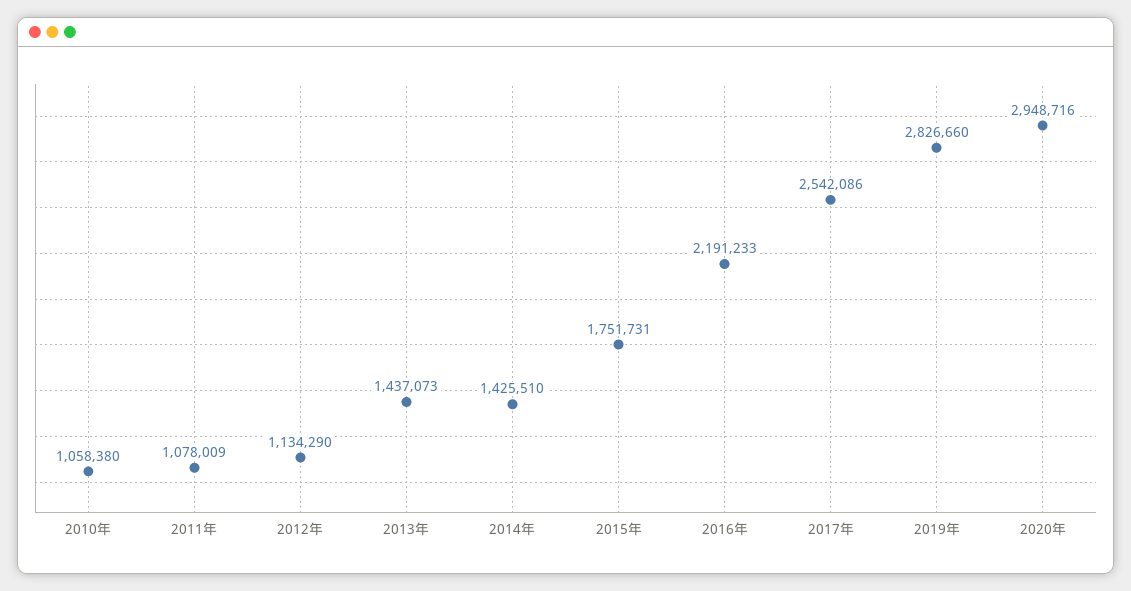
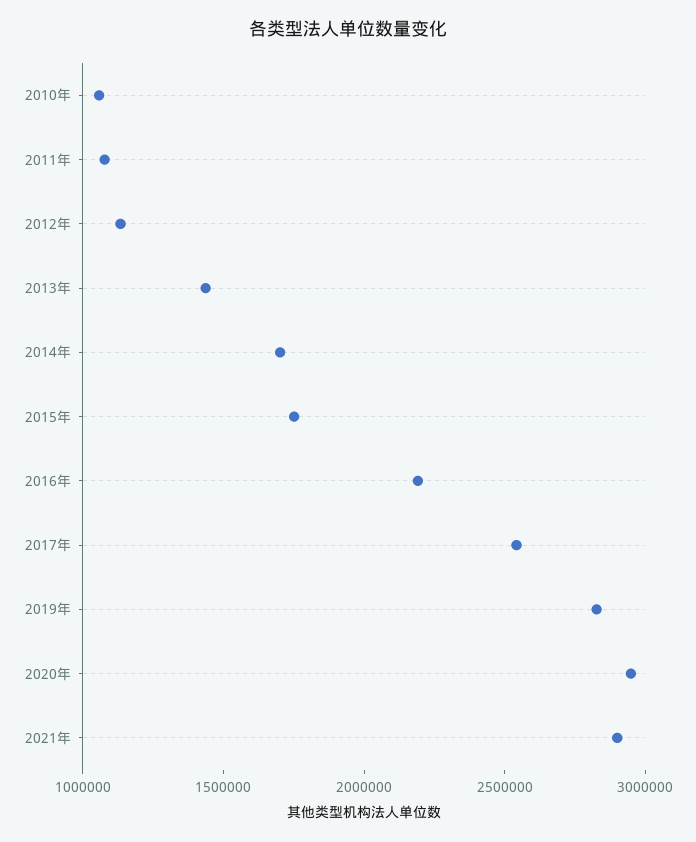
2014年: 1425510 -> 1700000
2021年: none -> 2900000

